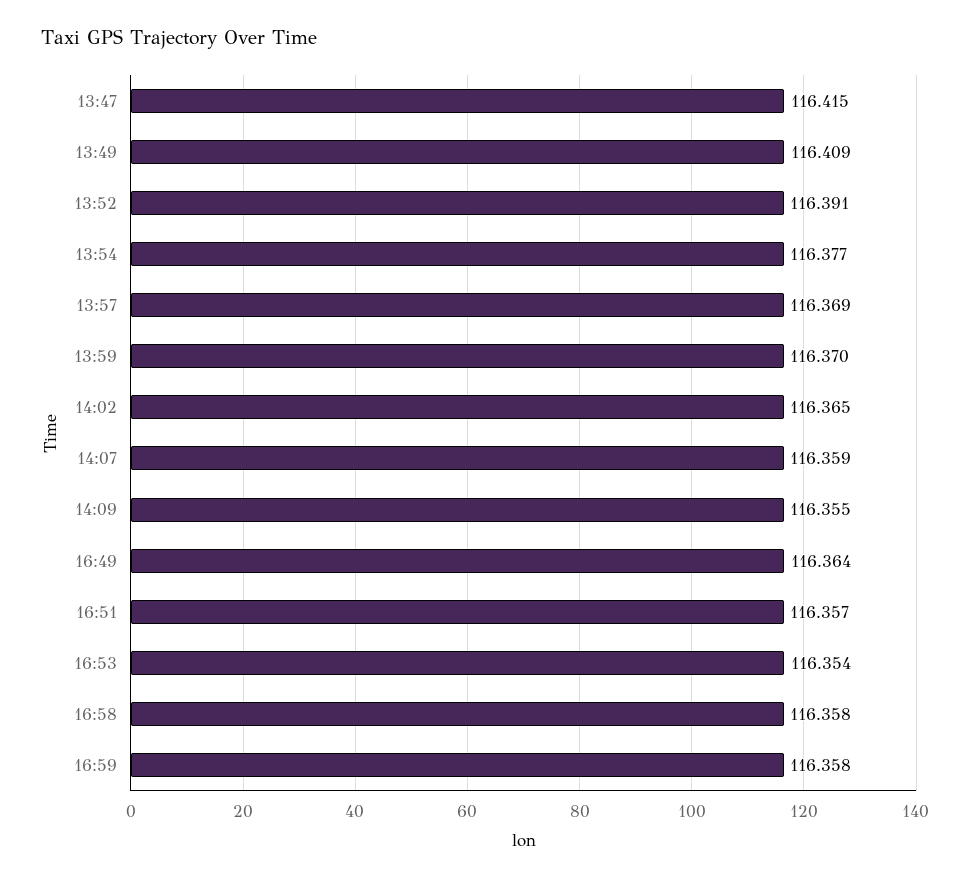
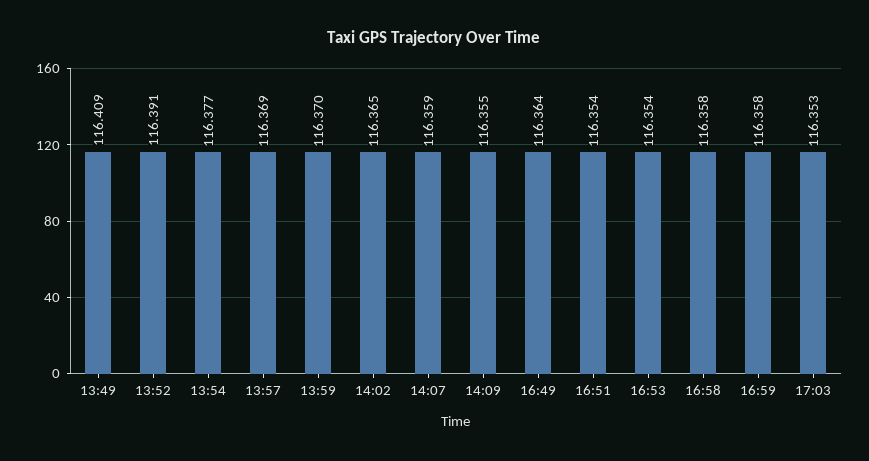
13:47: 116.415 -> none
16:51: 116.357 -> 116.354
17:03: none -> 116.353

